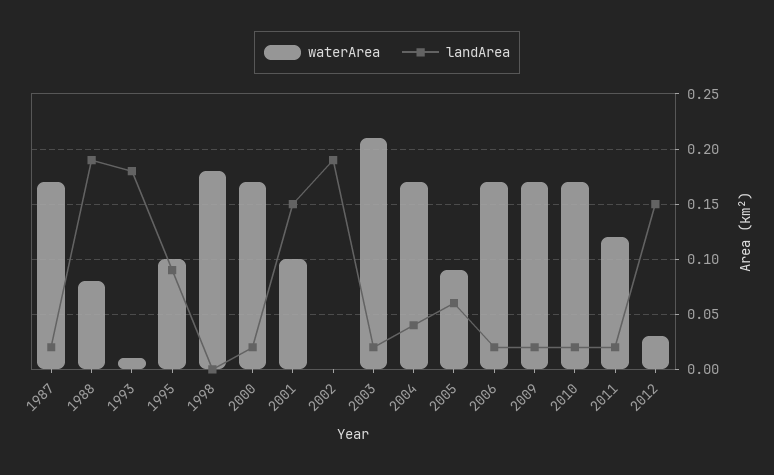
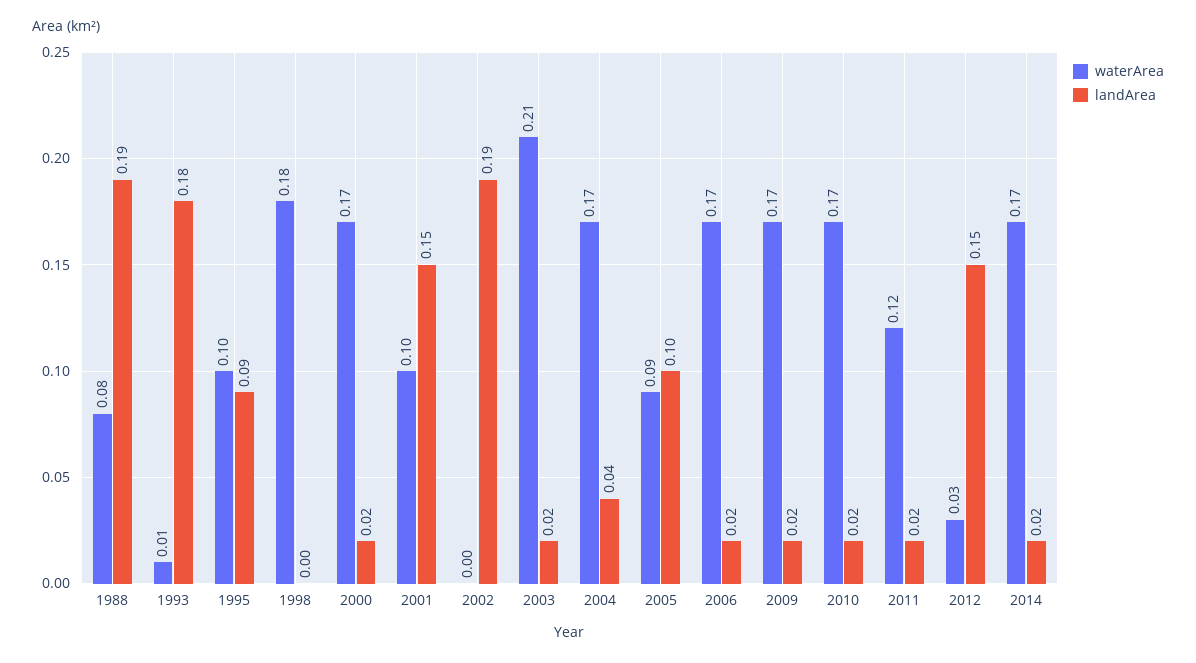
waterArea, 1987: 0.17 -> none
landArea, 1987: 0.02 -> none
landArea, 2005: 0.06 -> 0.1
waterArea, 2014: none -> 0.17
landArea, 2014: none -> 0.02

